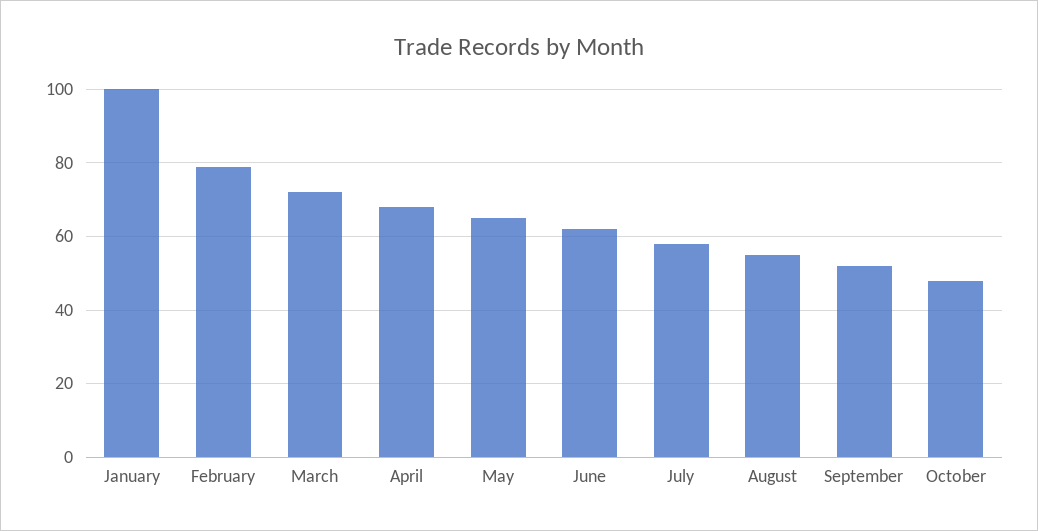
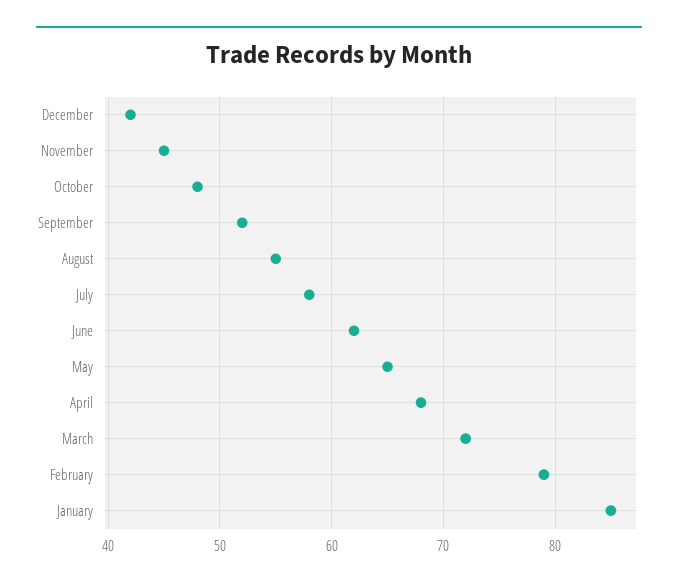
January: 100 -> 85
December: none -> 42
November: none -> 45

